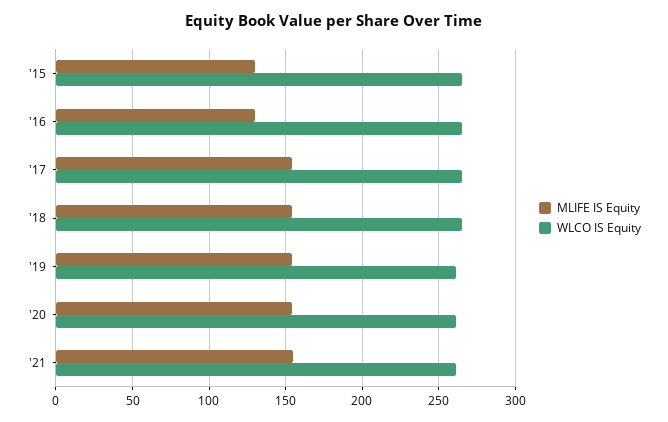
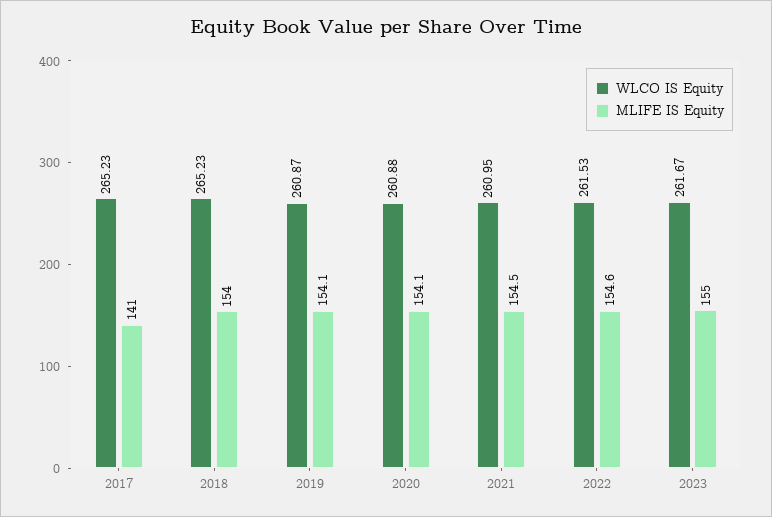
MLIFE IS Equity, '15: 130 -> none
WLCO IS Equity, '15: 265 -> none
MLIFE IS Equity, '16: 130 -> none
WLCO IS Equity, '16: 265 -> none
MLIFE IS Equity, '17: 155 -> 141
WLCO IS Equity, 2022: none -> 261.53
MLIFE IS Equity, 2022: none -> 154.6
WLCO IS Equity, 2023: none -> 261.67
MLIFE IS Equity, 2023: none -> 155

